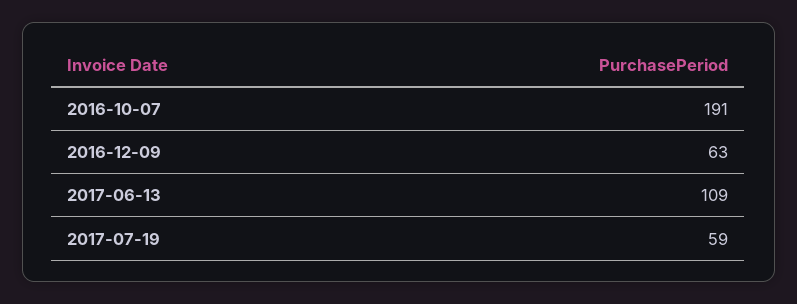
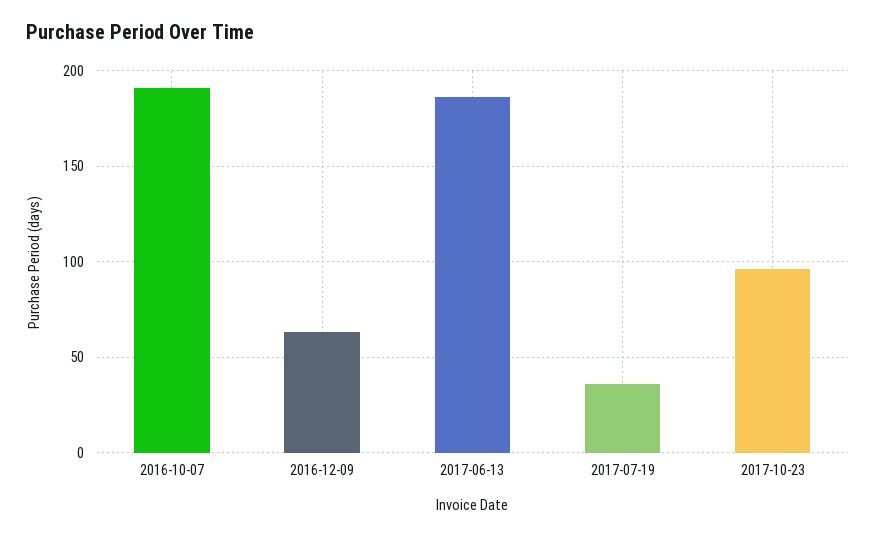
2017-06-13: 109 -> 185
2017-07-19: 59 -> 35
2017-10-23: none -> 95

